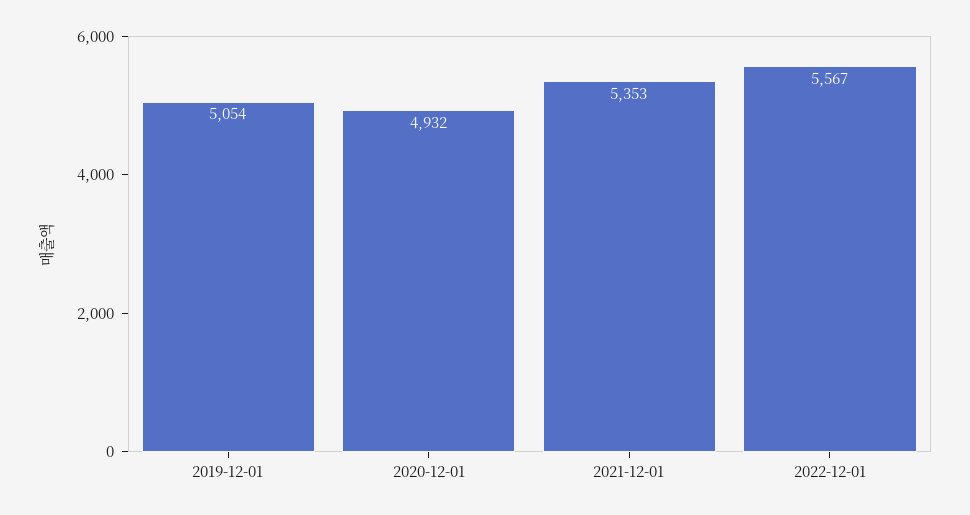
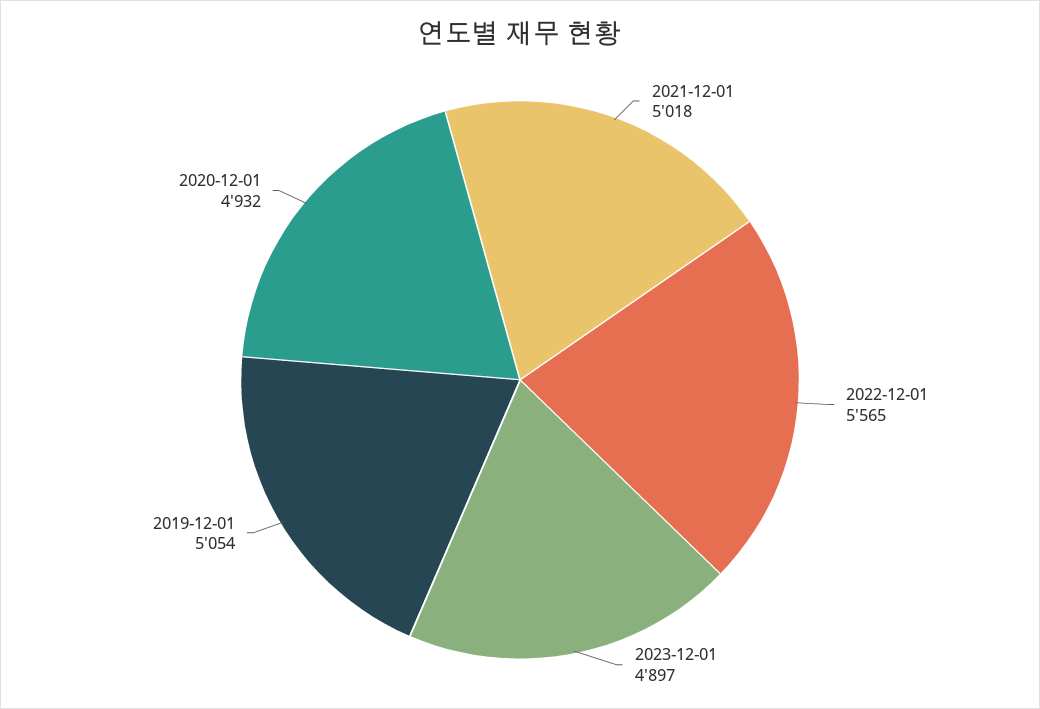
2021-12-01: 5353 -> 5018
2022-12-01: 5567 -> 5565
2023-12-01: none -> 4897

